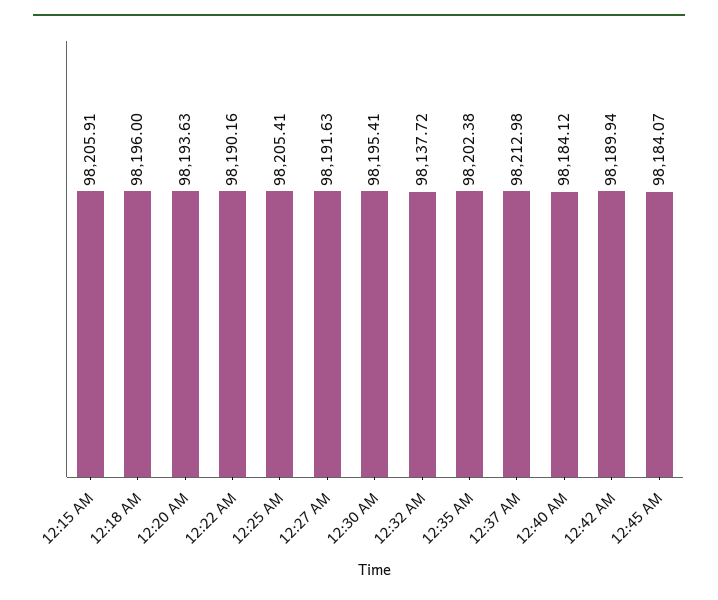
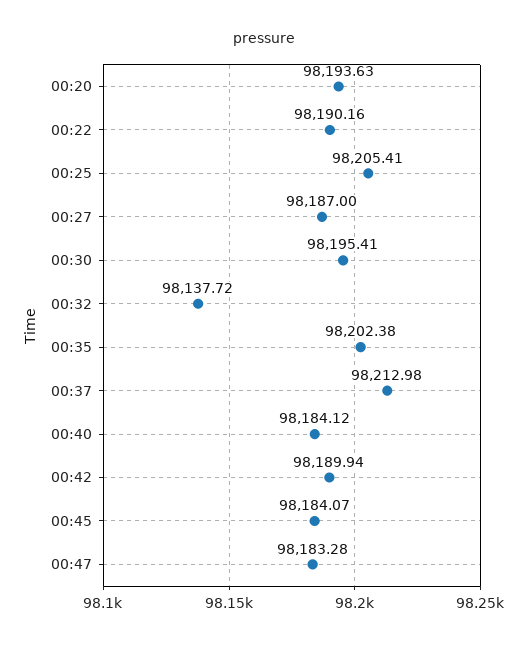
12:15 AM: 98205.91 -> none
12:18 AM: 98196 -> none
12:27 AM: 98191.63 -> 98187
00:47: none -> 98183.28

